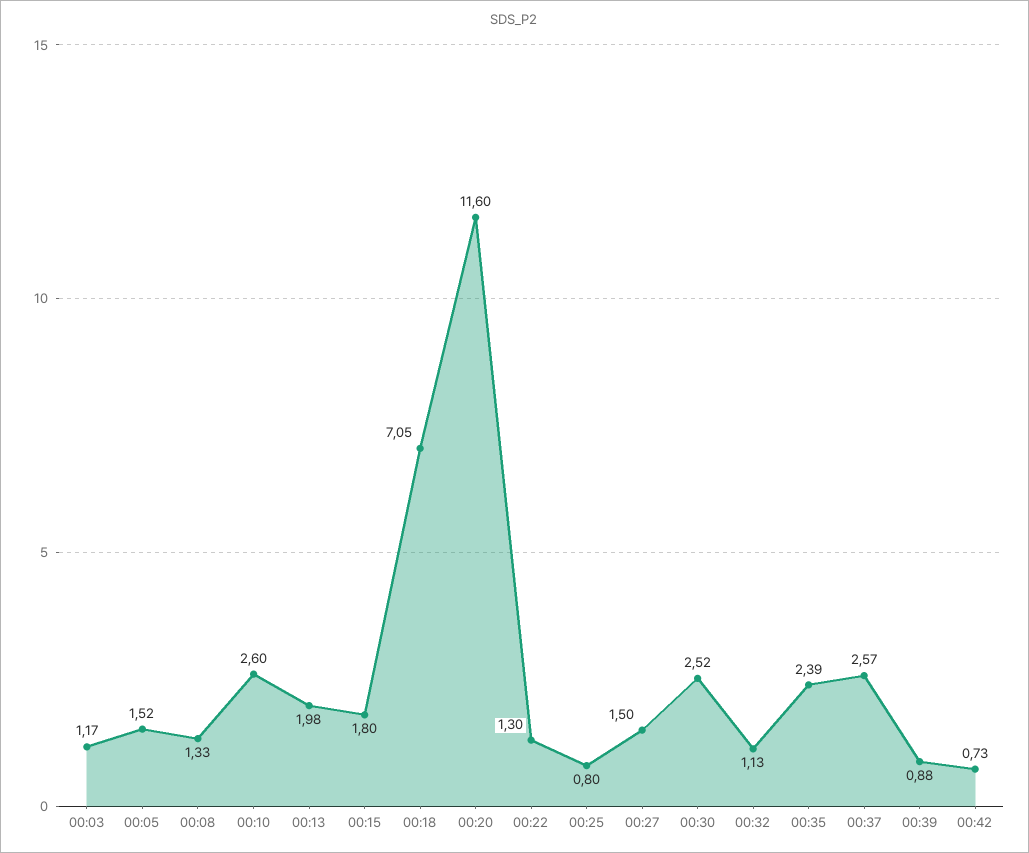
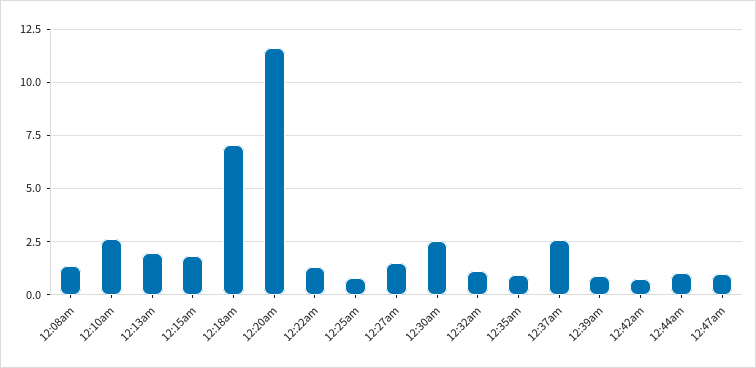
00:03: 1.17 -> none
00:05: 1.52 -> none
00:35: 2.39 -> 1
12:44am: none -> 1
12:47am: none -> 1

